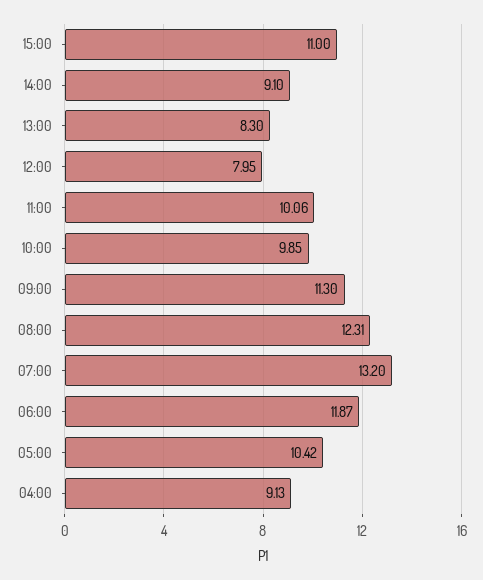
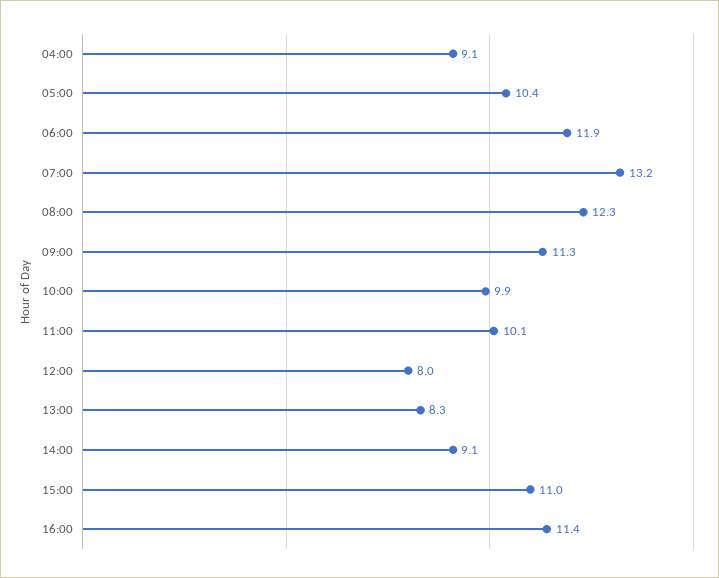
16:00: none -> 11.4

